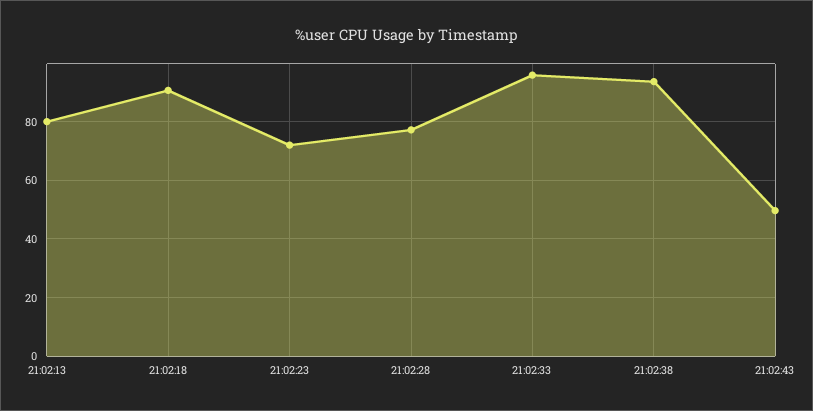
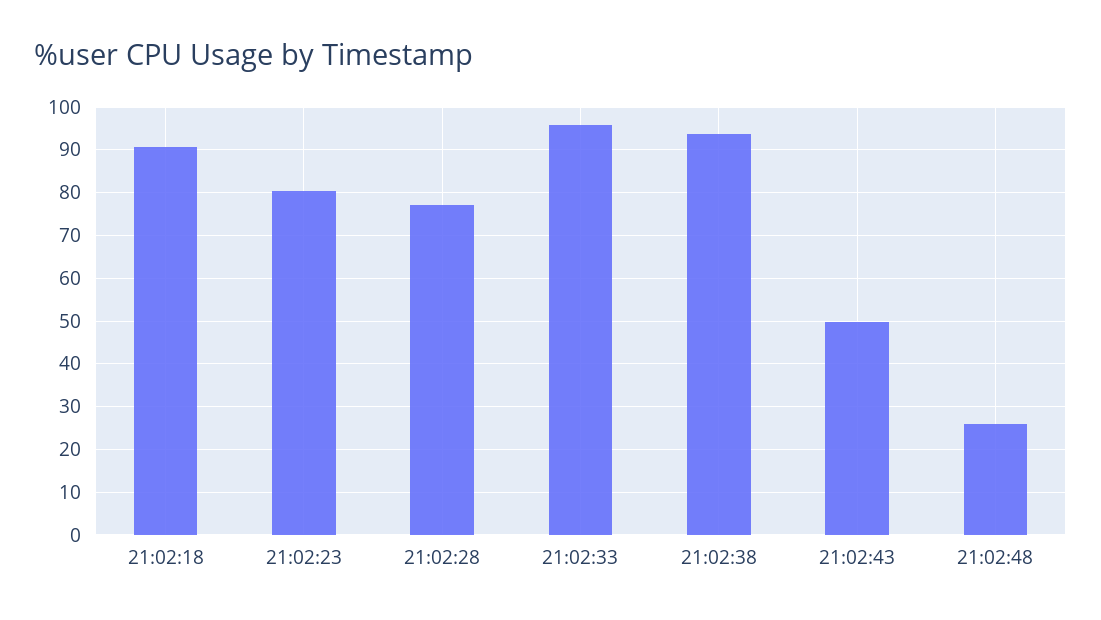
21:02:13: 80 -> none
21:02:23: 72.5 -> 80
21:02:48: none -> 26

